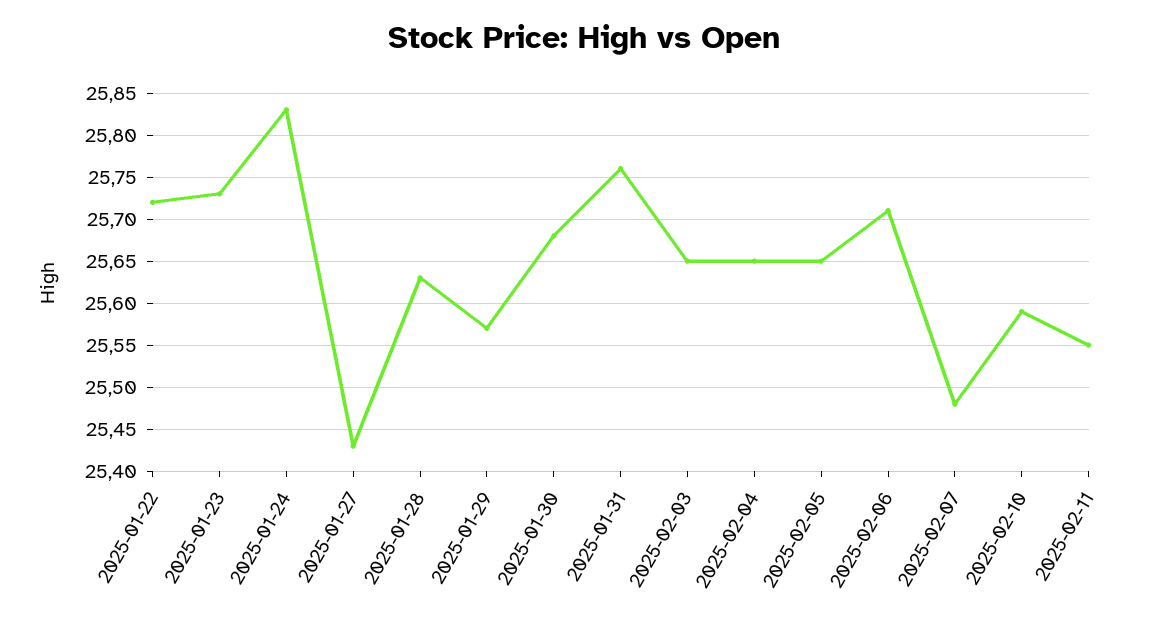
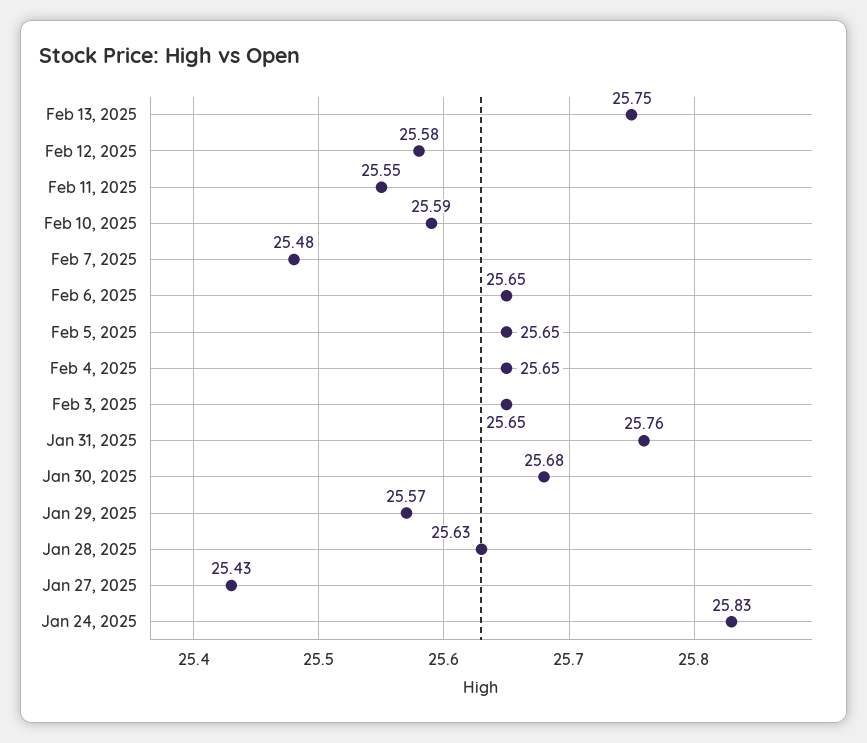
2025-01-22: 25.72 -> none
2025-01-23: 25.73 -> none
2025-02-06: 25.71 -> 25.65
Feb 13, 2025: none -> 25.75
Feb 12, 2025: none -> 25.58

